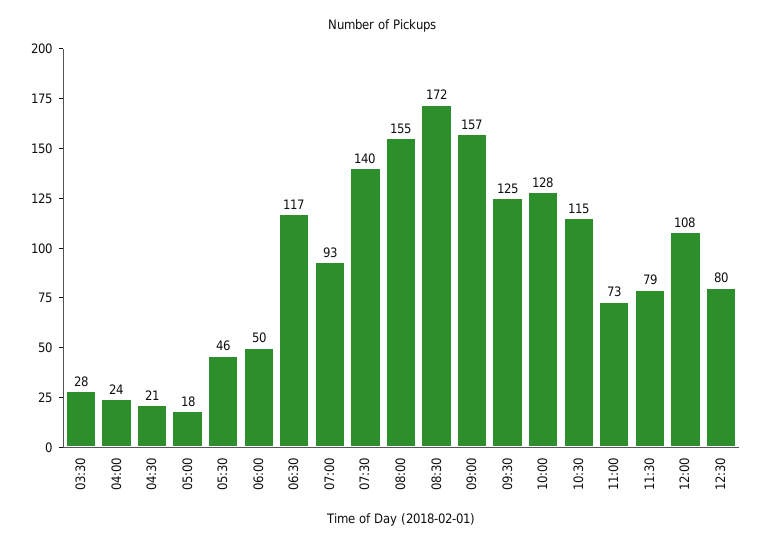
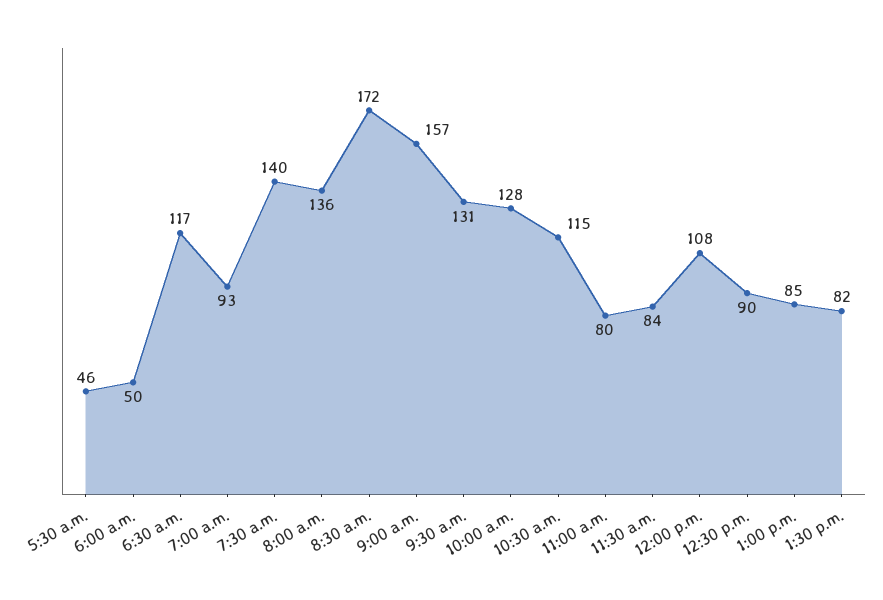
03:30: 28 -> none
04:00: 24 -> none
04:30: 21 -> none
05:00: 18 -> none
08:00: 155 -> 136
09:30: 125 -> 131
11:00: 73 -> 80
11:30: 79 -> 84
12:30: 80 -> 90
1:00 p.m.: none -> 85
1:30 p.m.: none -> 82

